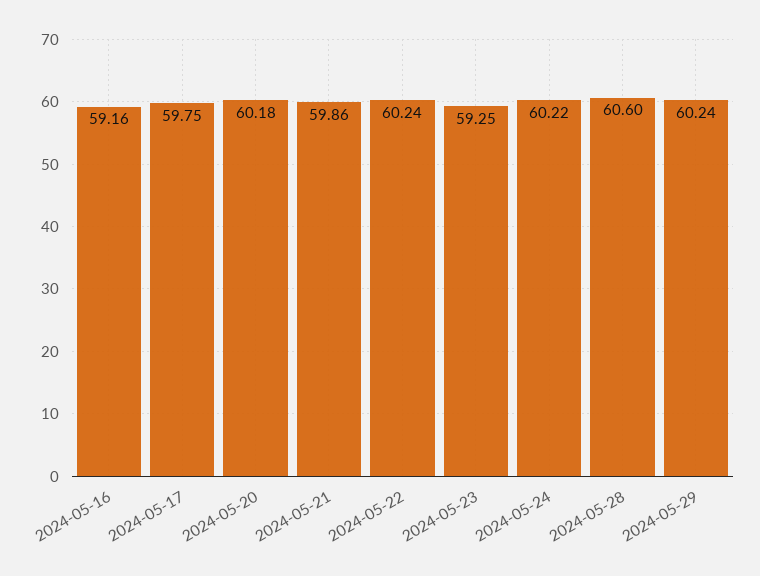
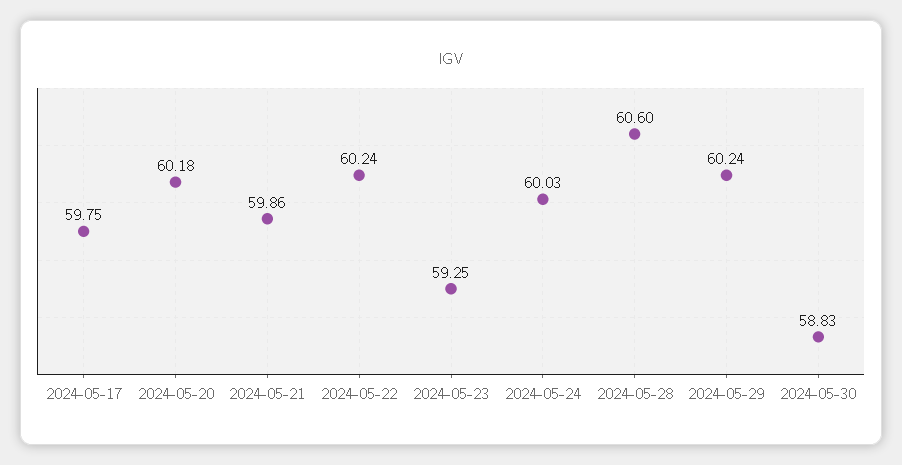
2024-05-16: 59.16 -> none
2024-05-24: 60.22 -> 60.03
2024-05-30: none -> 58.83

